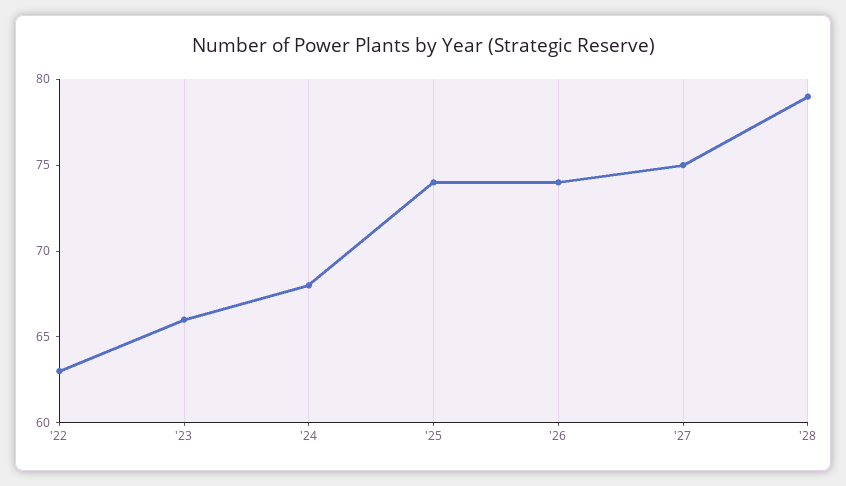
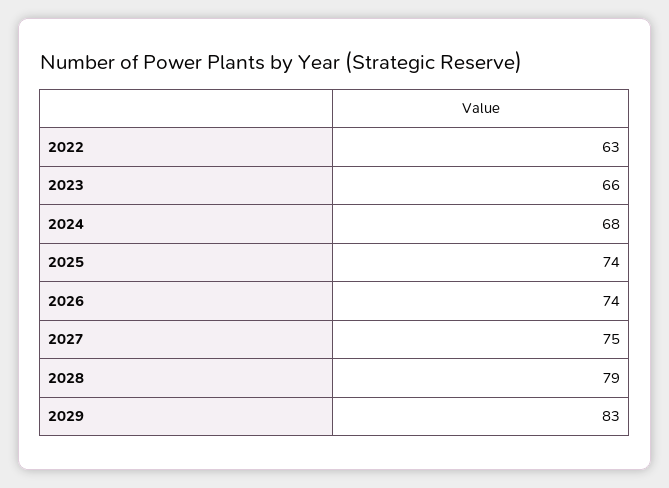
2029: none -> 83

